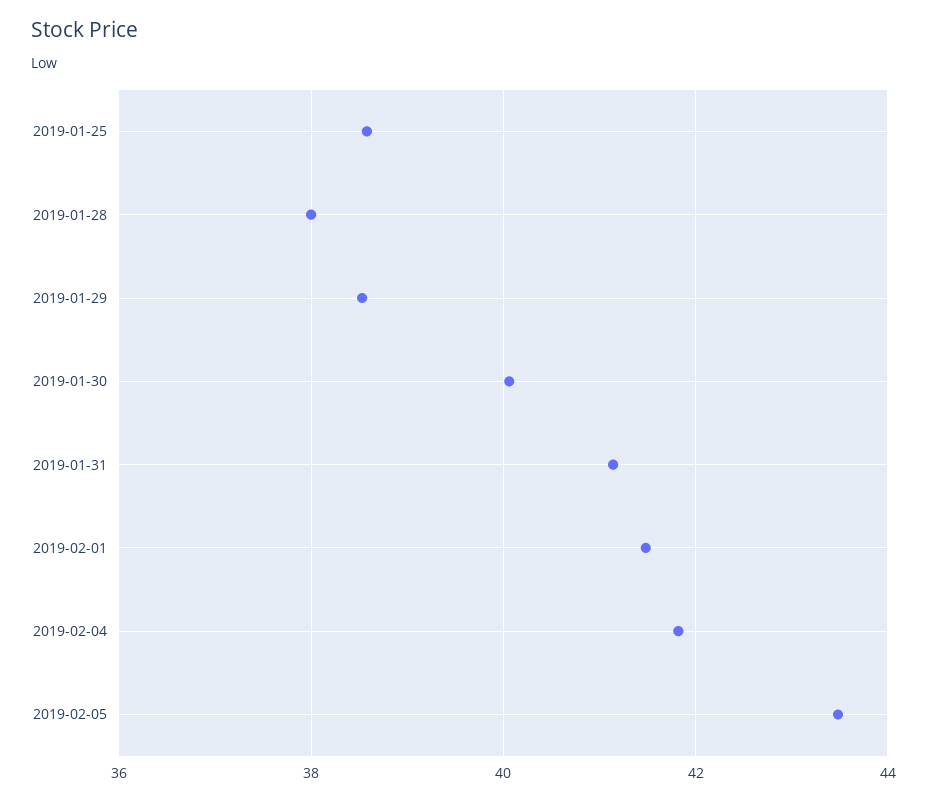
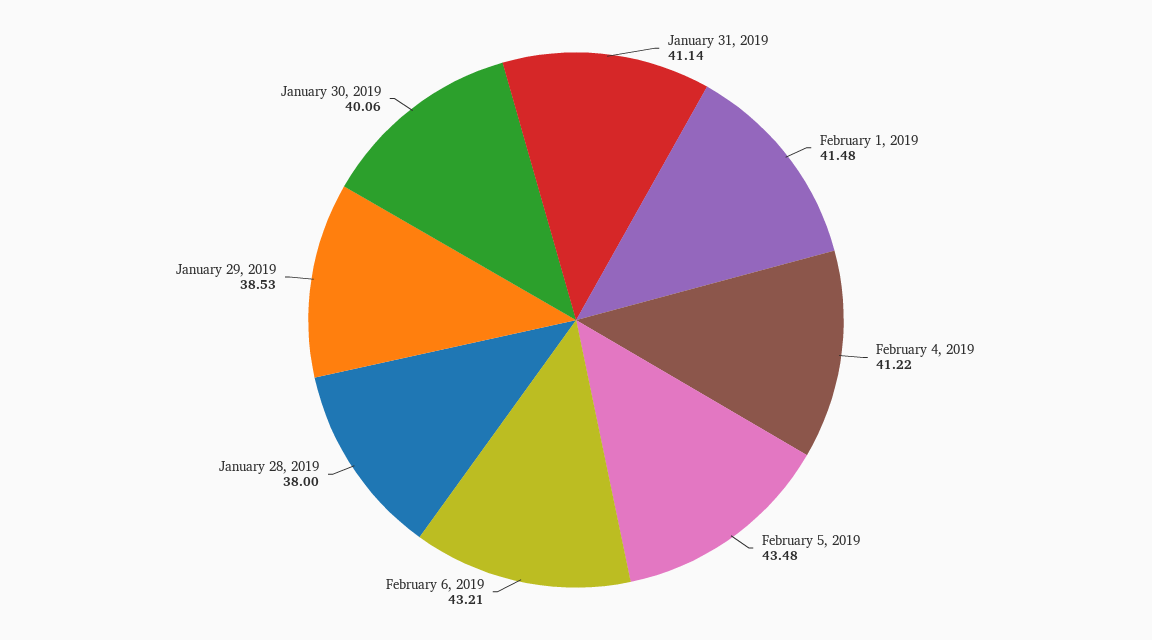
2019-01-25: 38.6 -> none
2019-02-04: 41.8 -> 41.22
February 6, 2019: none -> 43.21

